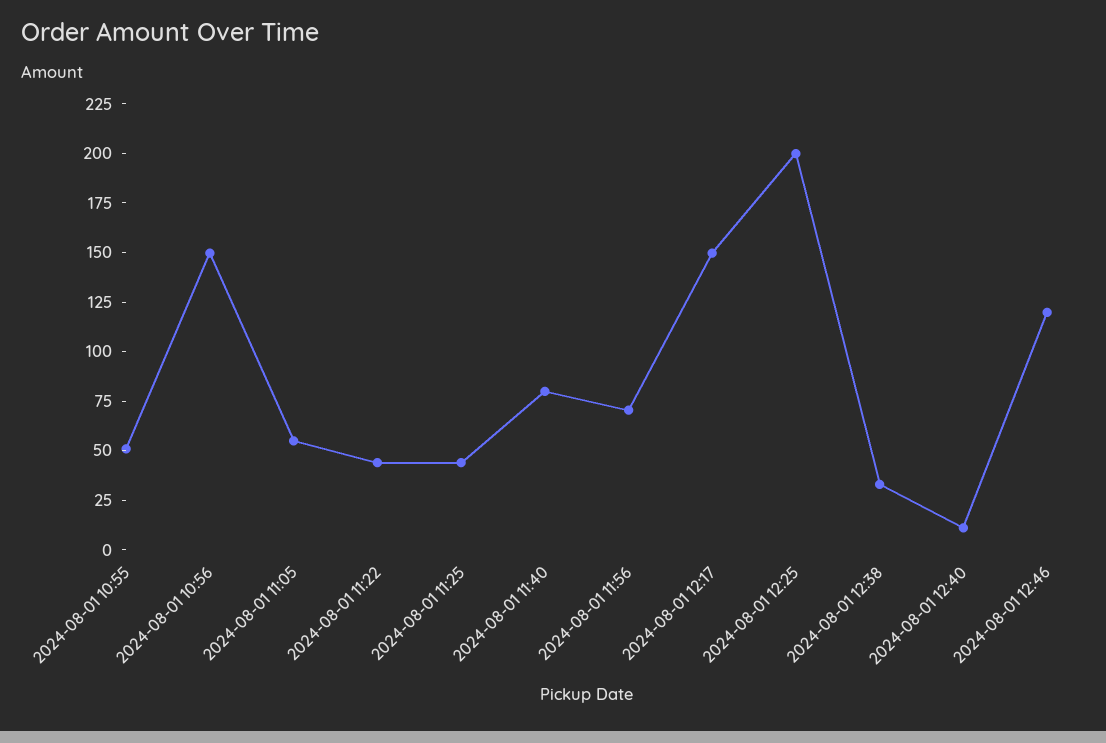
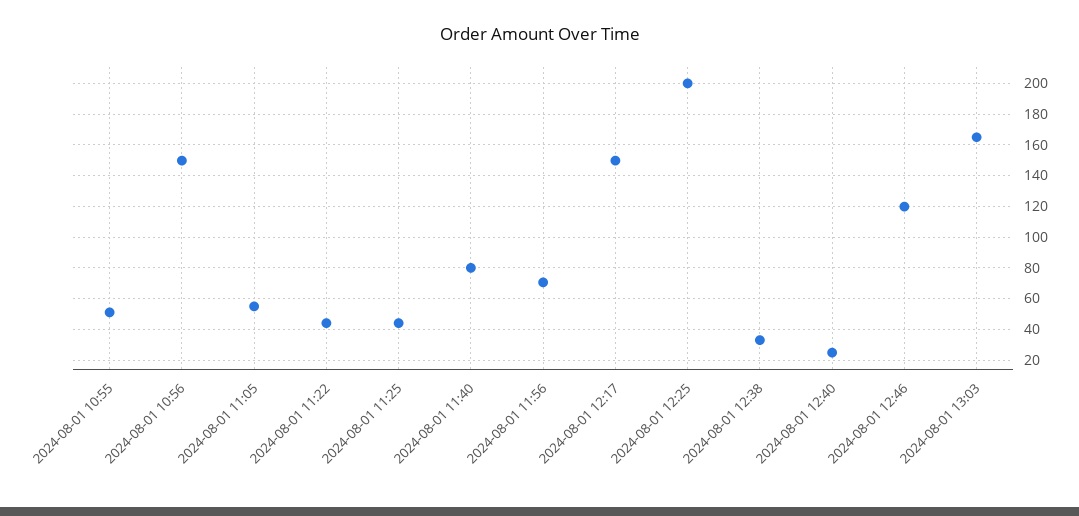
2024-08-01 12:40: 10 -> 25
2024-08-01 13:03: none -> 165

